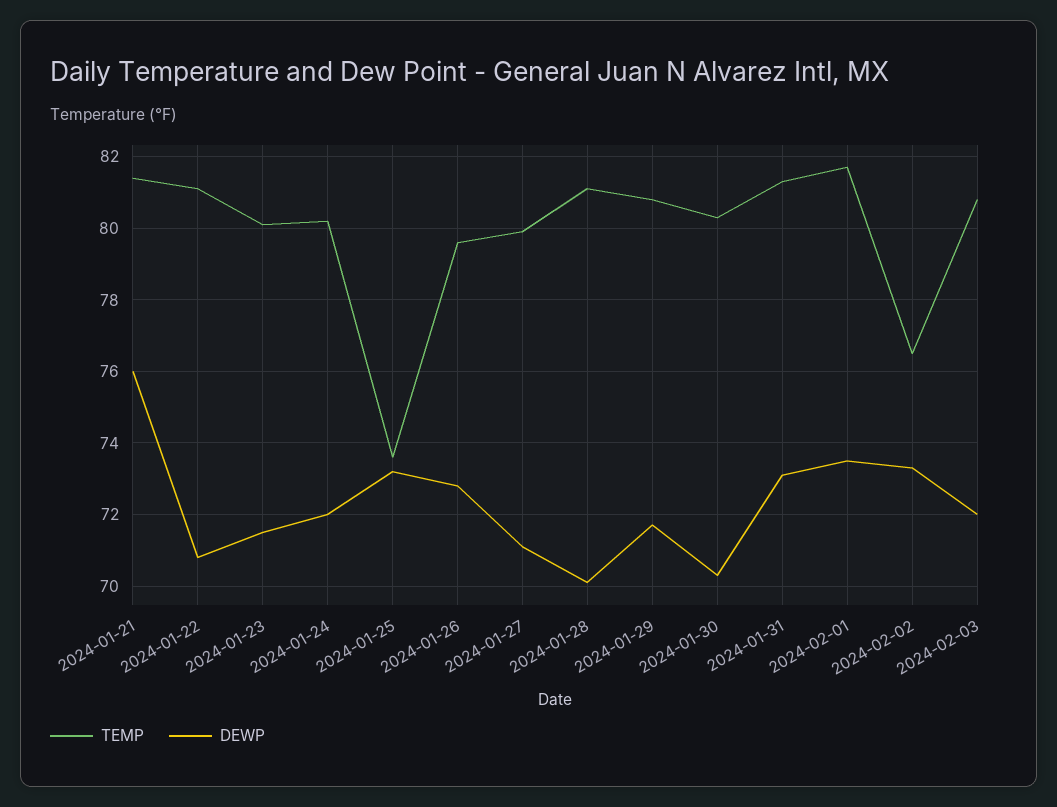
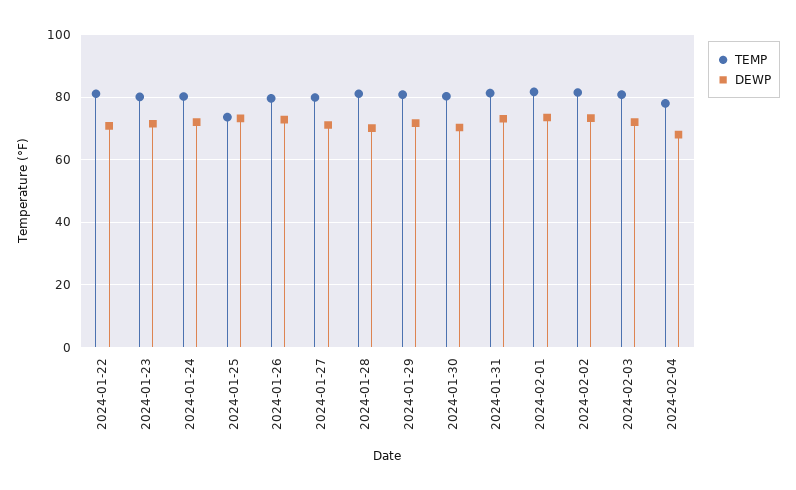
TEMP, 2024-01-21: 81.5 -> none
DEWP, 2024-01-21: 76 -> none
TEMP, 2024-02-02: 76.5 -> 82
TEMP, 2024-02-04: none -> 78
DEWP, 2024-02-04: none -> 68

